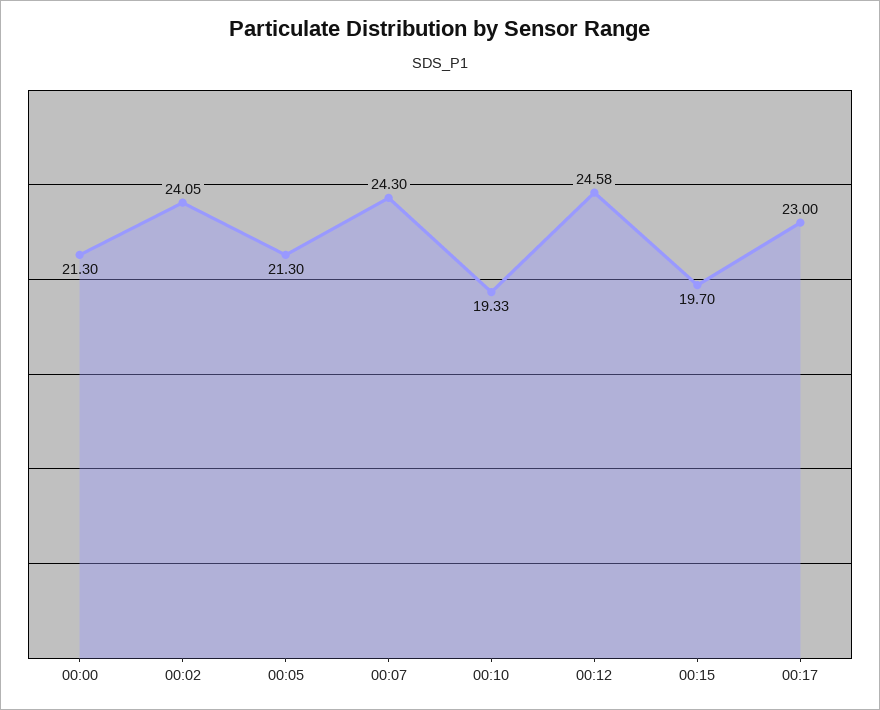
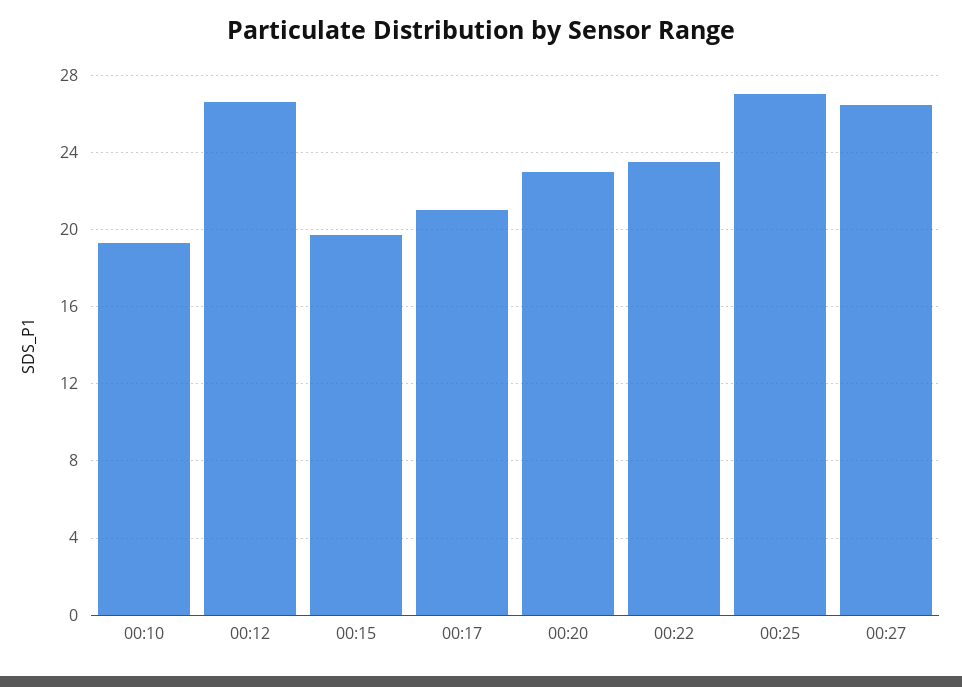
00:00: 21.3 -> none
00:02: 24.05 -> none
00:05: 21.3 -> none
00:07: 24.3 -> none
00:12: 24.58 -> 26.5
00:17: 23 -> 21
00:20: none -> 23
00:22: none -> 23.5
00:25: none -> 27
00:27: none -> 26.5

